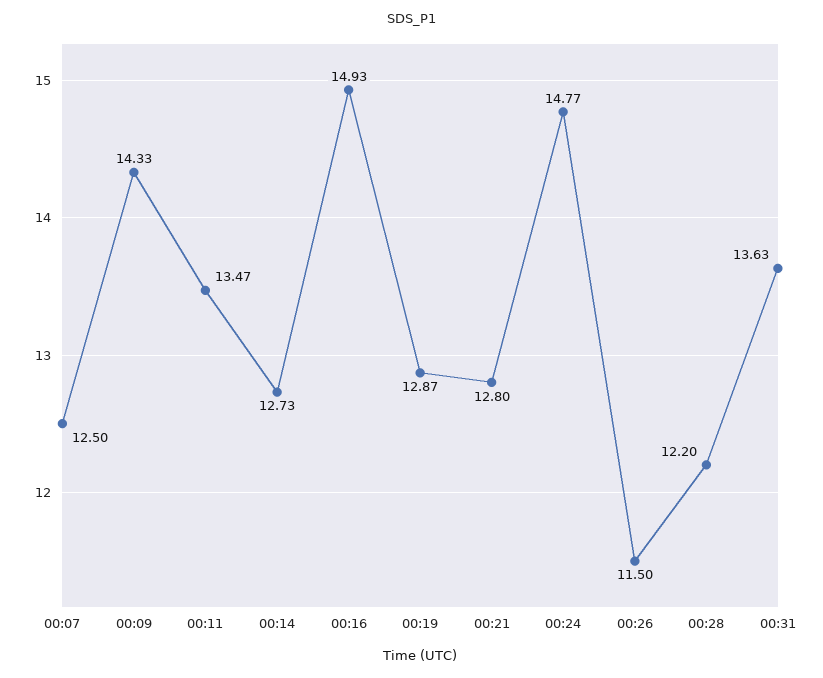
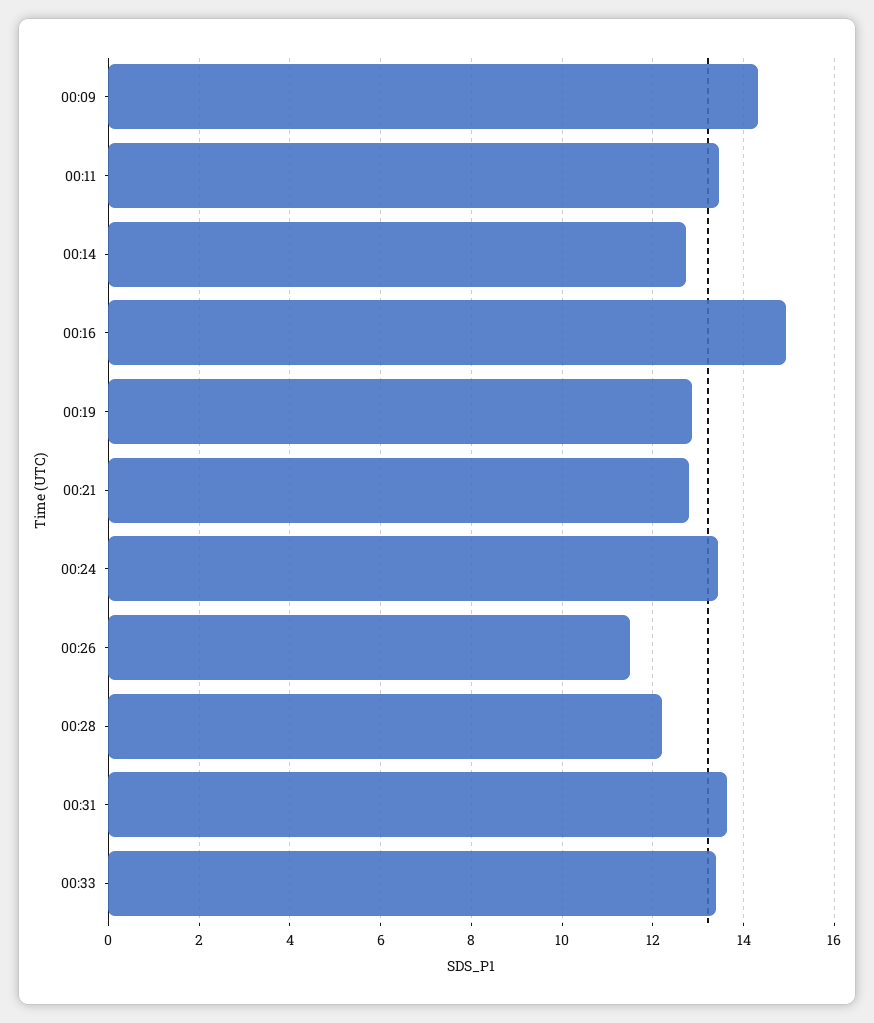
00:07: 12.5 -> none
00:24: 14.77 -> 13.4
00:33: none -> 13.4

